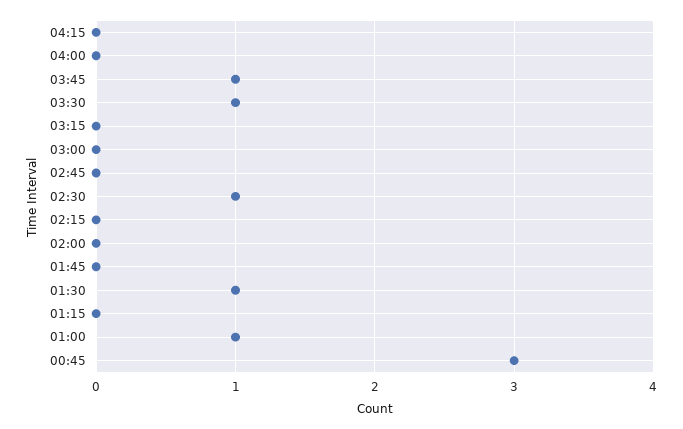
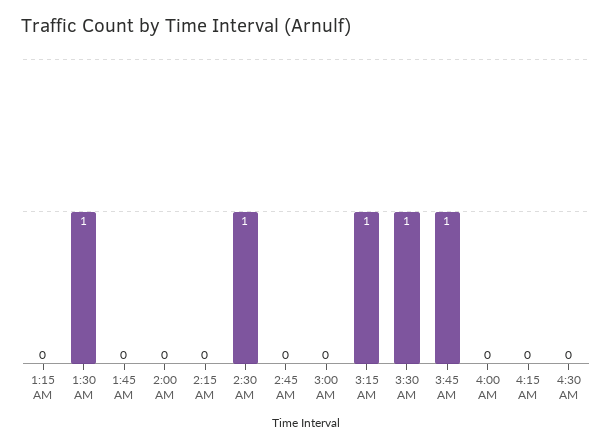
03:15: 0 -> 1
01:00: 1 -> none
00:45: 3 -> none
4:30 AM: none -> 0

